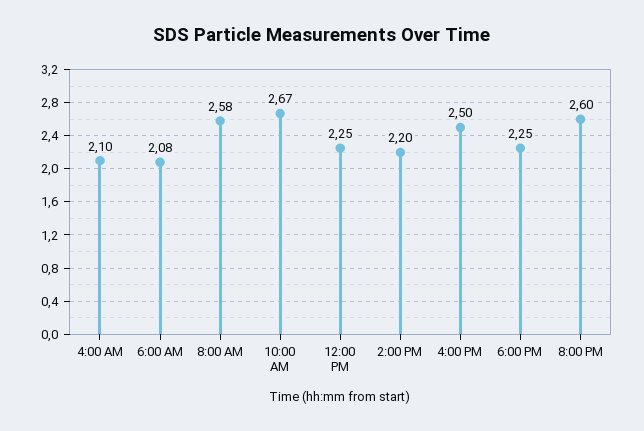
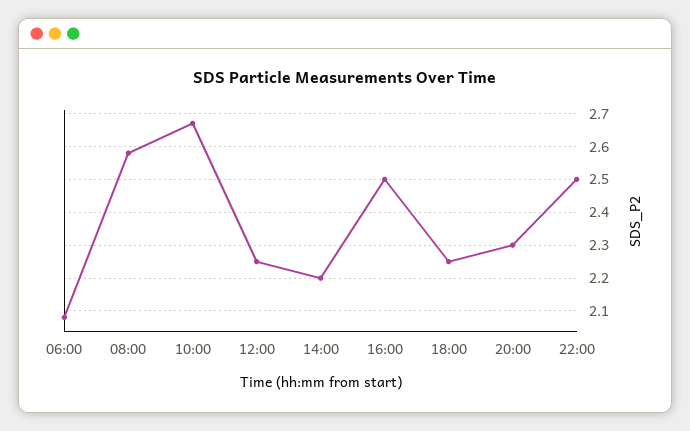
4:00 AM: 2.1 -> none
8:00 PM: 2.6 -> 2.3
22:00: none -> 2.5

